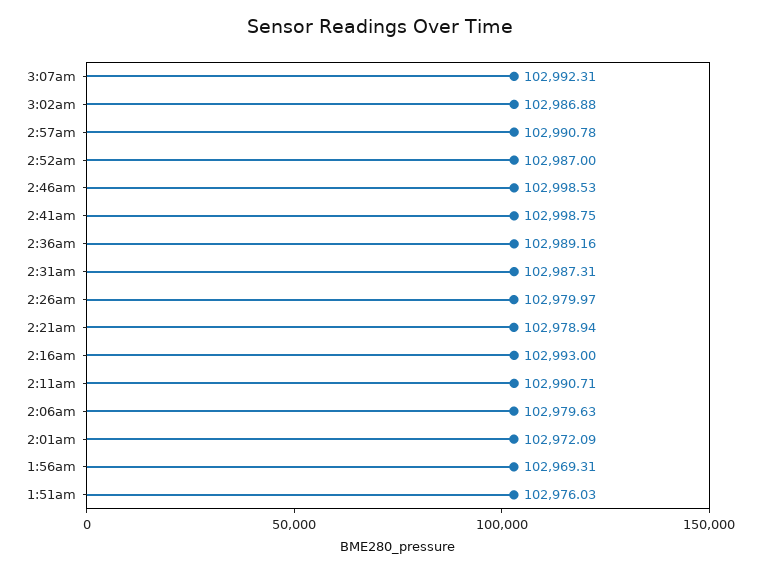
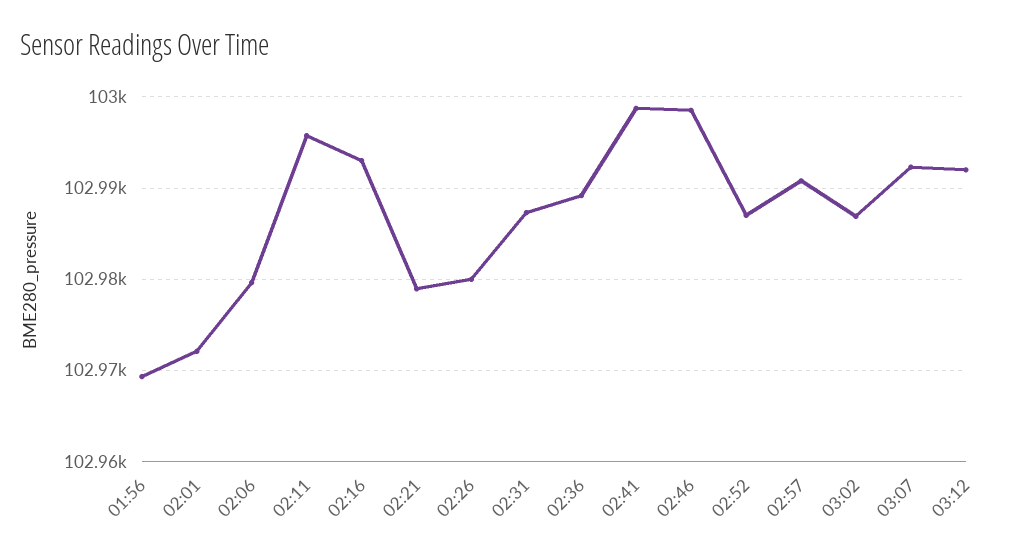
2:11am: 102990.71 -> 102996
1:51am: 102976.03 -> none
03:12: none -> 102992

